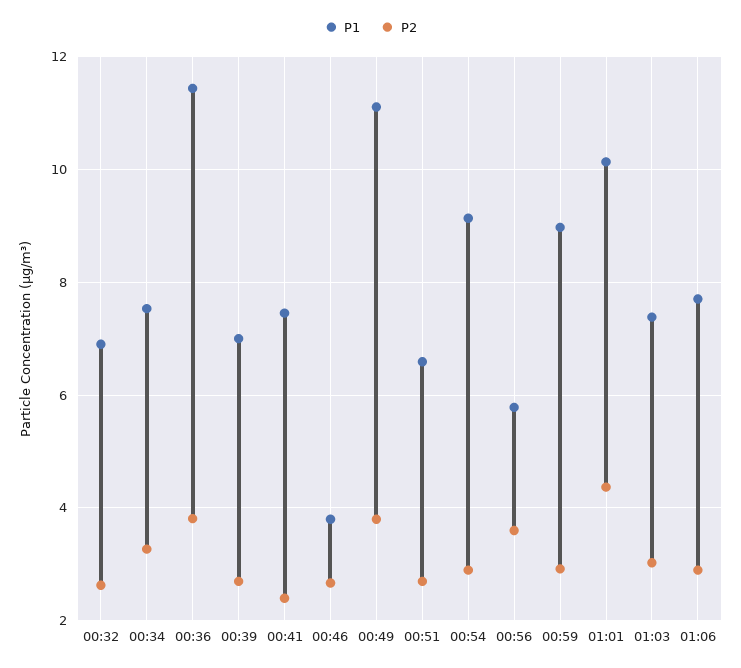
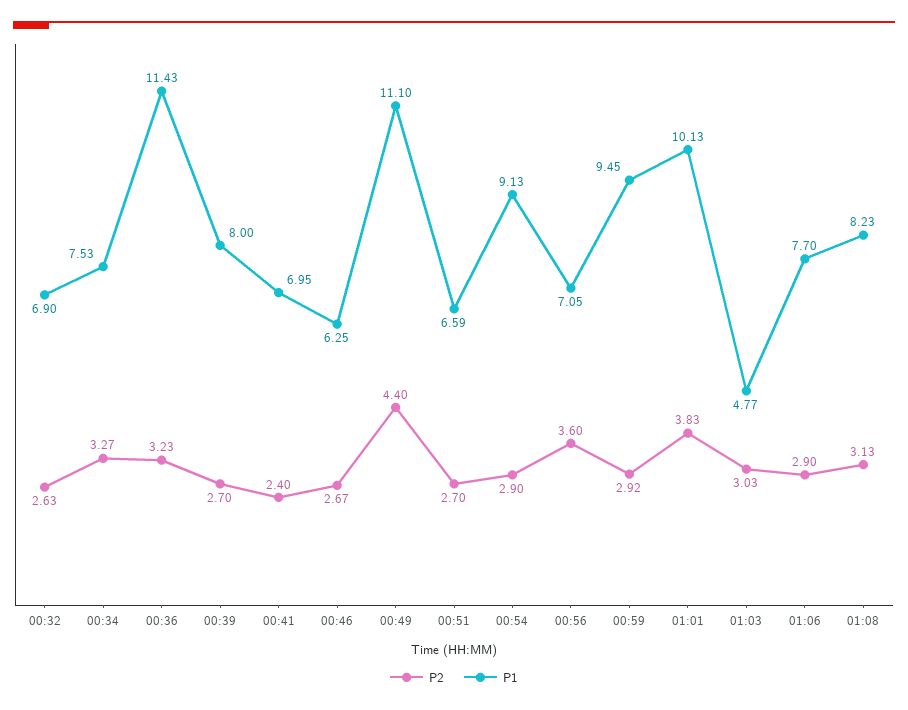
P2, 00:36: 3.8 -> 3.23
P1, 00:39: 7 -> 8
P1, 00:41: 7.4 -> 6.95
P1, 00:46: 3.8 -> 6.25
P2, 00:49: 3.8 -> 4.4
P1, 00:56: 5.8 -> 7.05
P1, 00:59: 9 -> 9.45
P2, 01:01: 4.4 -> 3.83
P1, 01:03: 7.4 -> 4.77
P2, 01:08: none -> 3.13
P1, 01:08: none -> 8.23

